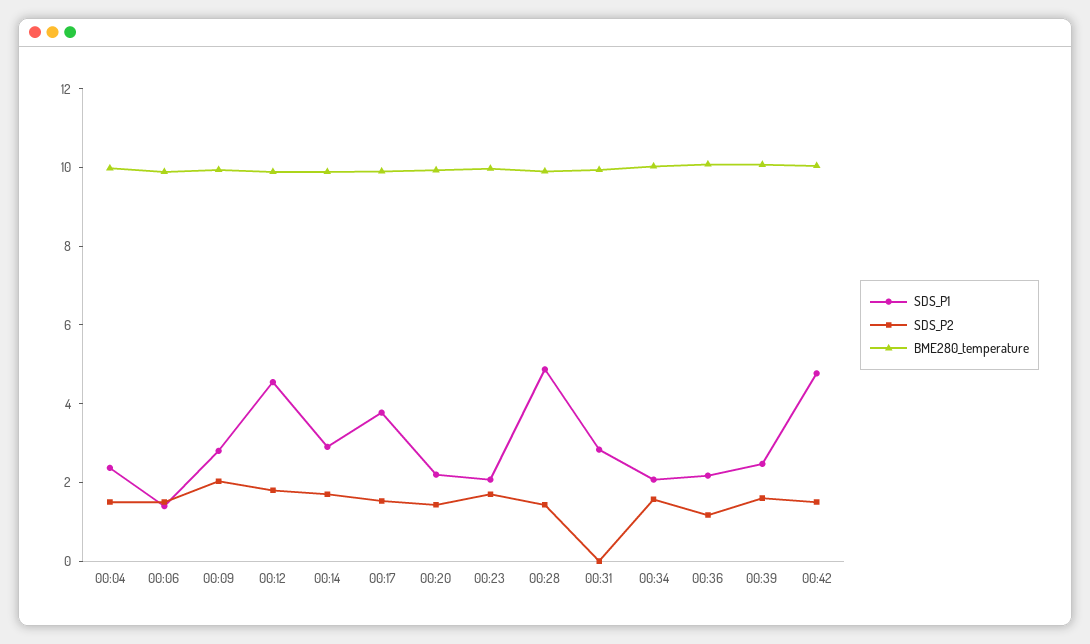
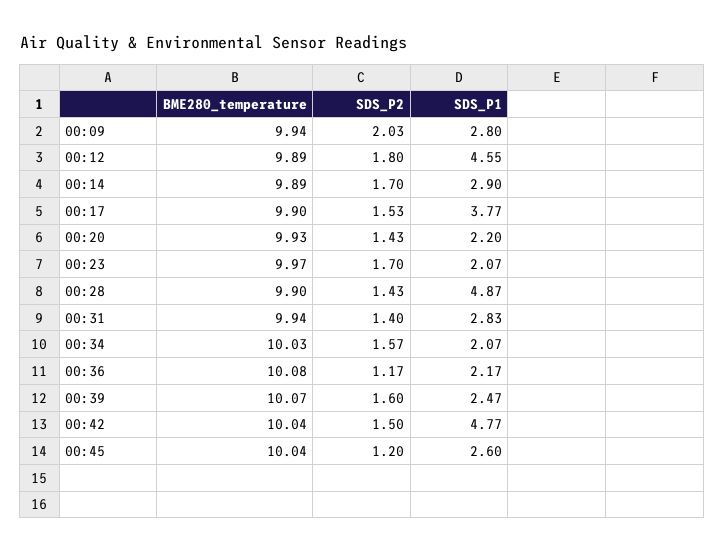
SDS_P1, 00:04: 2.5 -> none
SDS_P2, 00:04: 1.5 -> none
BME280_temperature, 00:04: 10 -> none
SDS_P1, 00:06: 1.5 -> none
SDS_P2, 00:06: 1.5 -> none
BME280_temperature, 00:06: 10 -> none
SDS_P2, 00:31: 0 -> 1.4
BME280_temperature, 00:45: none -> 10.04
SDS_P2, 00:45: none -> 1.2
SDS_P1, 00:45: none -> 2.6

